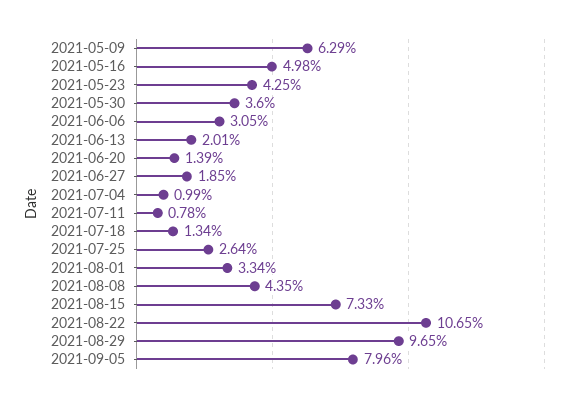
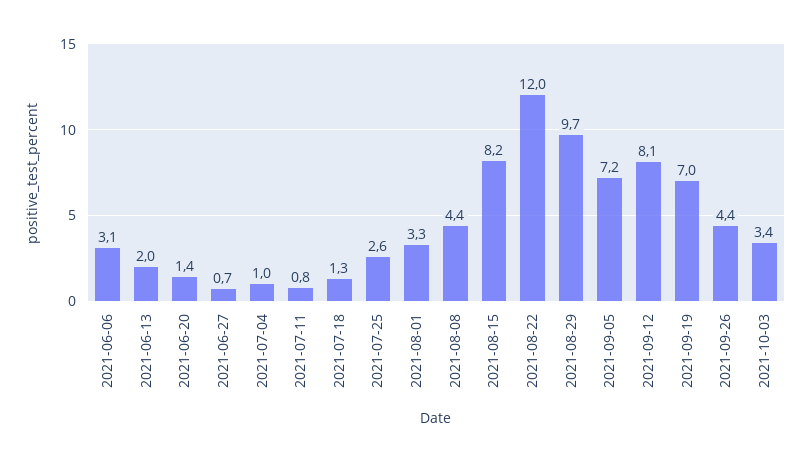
2021-05-09: 6.29 -> none
2021-05-16: 4.98 -> none
2021-05-23: 4.25 -> none
2021-05-30: 3.6 -> none
2021-06-27: 1.85 -> 0.7
2021-08-15: 7.33 -> 8.2
2021-08-22: 10.65 -> 12
2021-09-05: 7.96 -> 7.2
2021-09-12: none -> 8.1
2021-09-19: none -> 7
2021-09-26: none -> 4.4
2021-10-03: none -> 3.4

